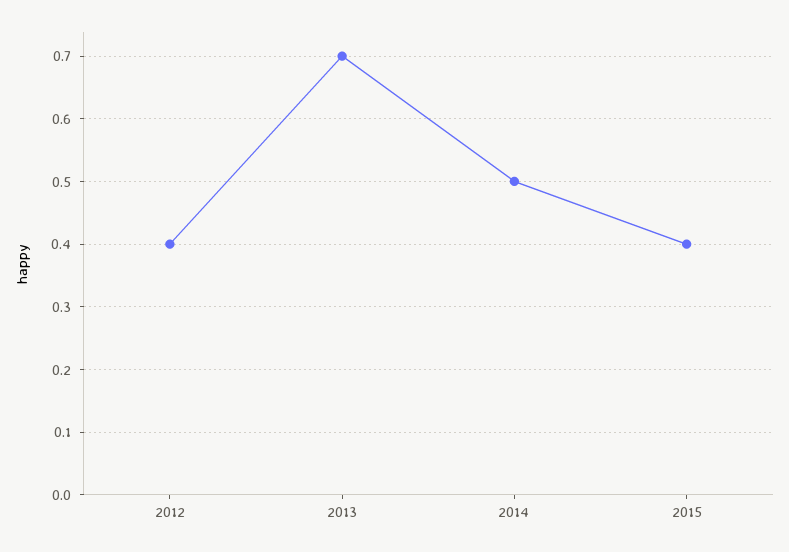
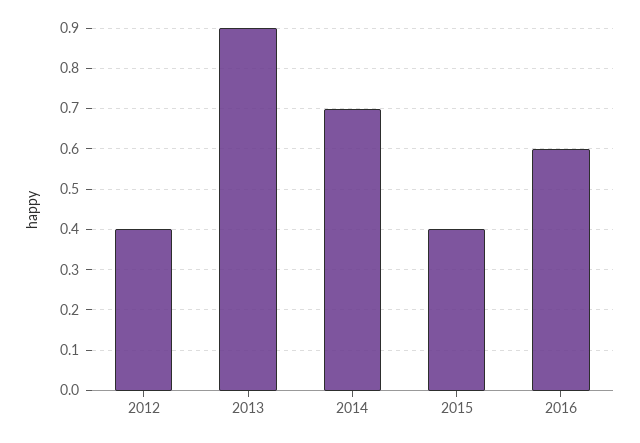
2013: 0.7 -> 0.9
2014: 0.5 -> 0.7
2016: none -> 0.6

